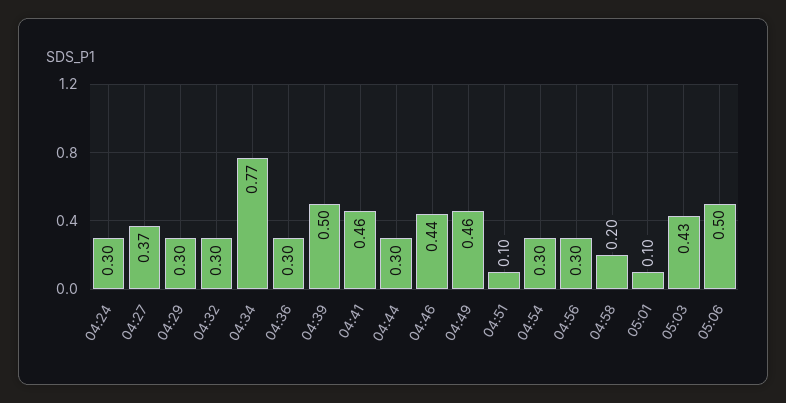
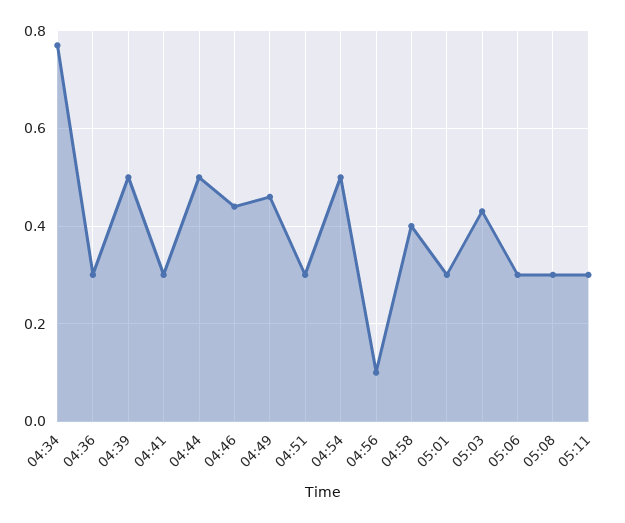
04:24: 0.3 -> none
04:27: 0.37 -> none
04:29: 0.3 -> none
04:32: 0.3 -> none
04:41: 0.46 -> 0.3
04:44: 0.3 -> 0.5
04:51: 0.1 -> 0.3
04:54: 0.3 -> 0.5
04:56: 0.3 -> 0.1
04:58: 0.2 -> 0.4
05:01: 0.1 -> 0.3
05:06: 0.5 -> 0.3
05:08: none -> 0.3
05:11: none -> 0.3

